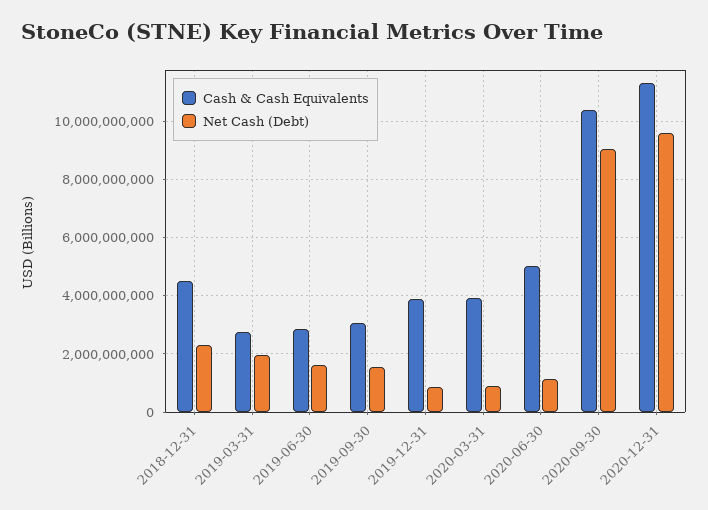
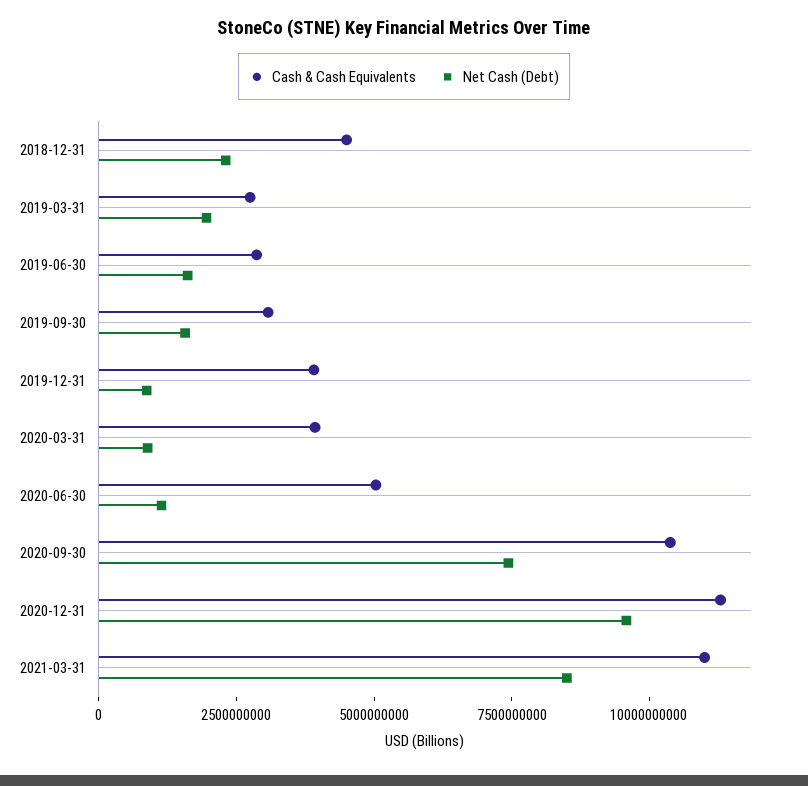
Net Cash (Debt), 2020-09-30: 9000000000 -> 7500000000
Cash & Cash Equivalents, 2021-03-31: none -> 11000000000
Net Cash (Debt), 2021-03-31: none -> 8500000000

